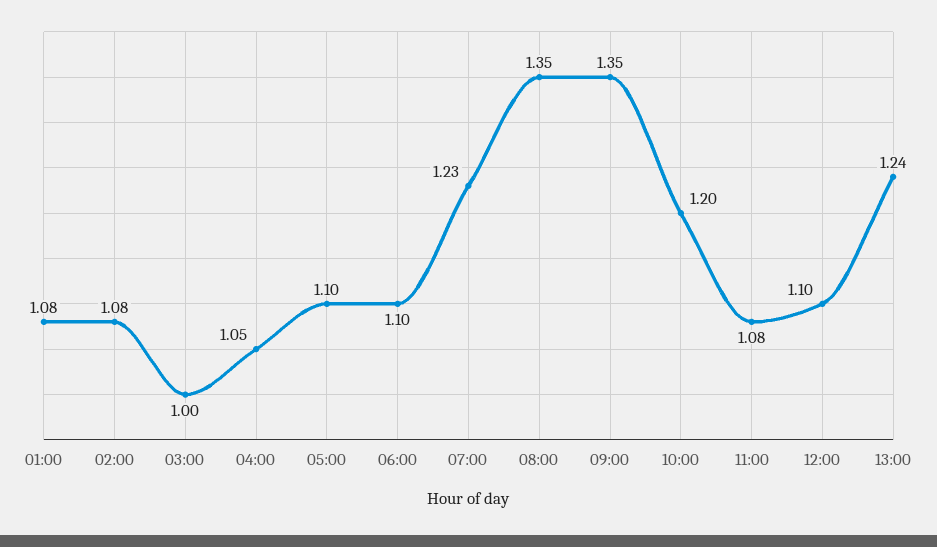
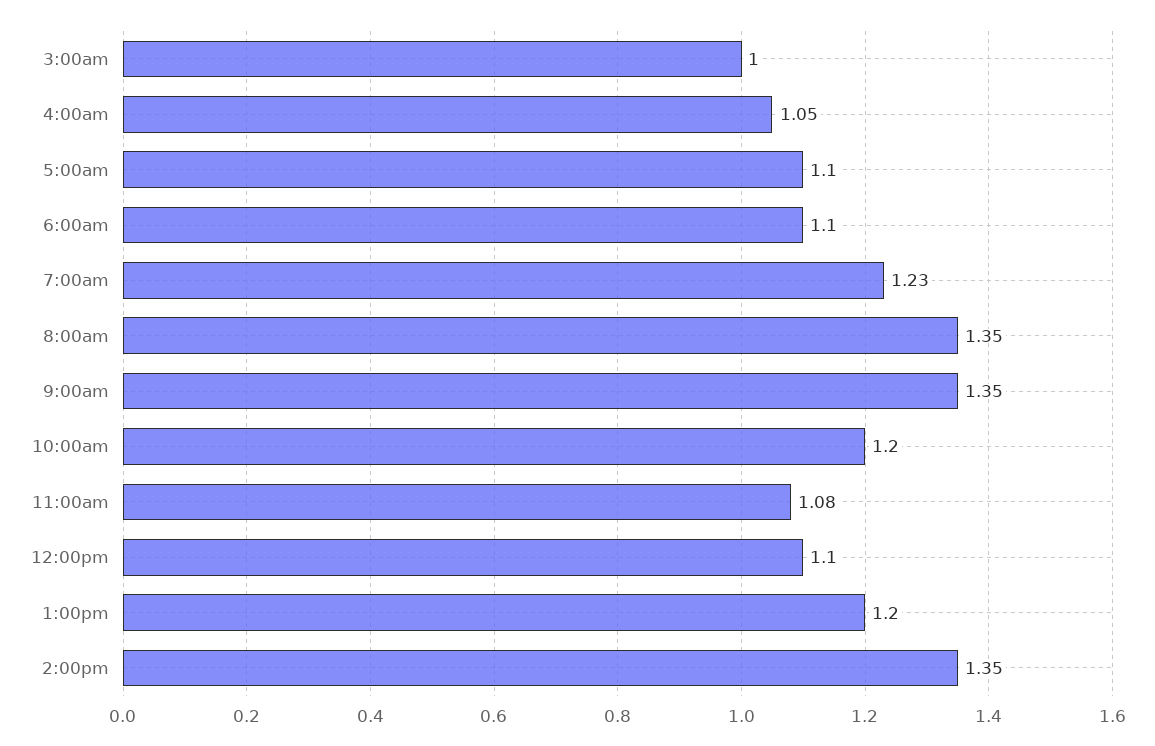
01:00: 1.08 -> none
02:00: 1.08 -> none
13:00: 1.24 -> 1.2
2:00pm: none -> 1.35

